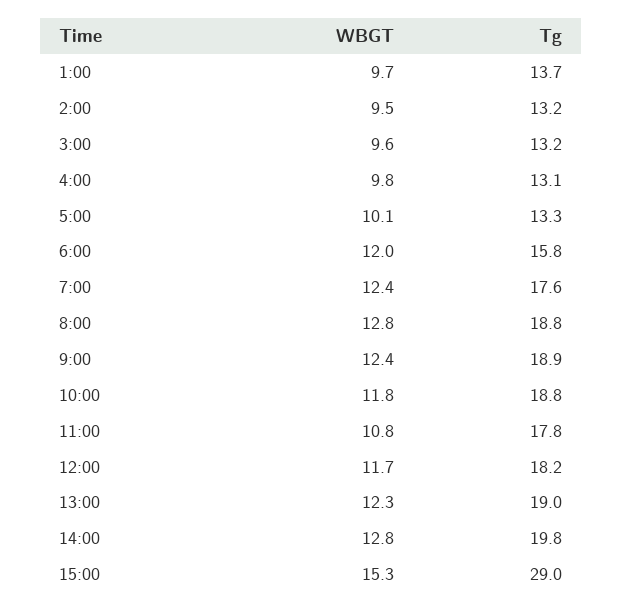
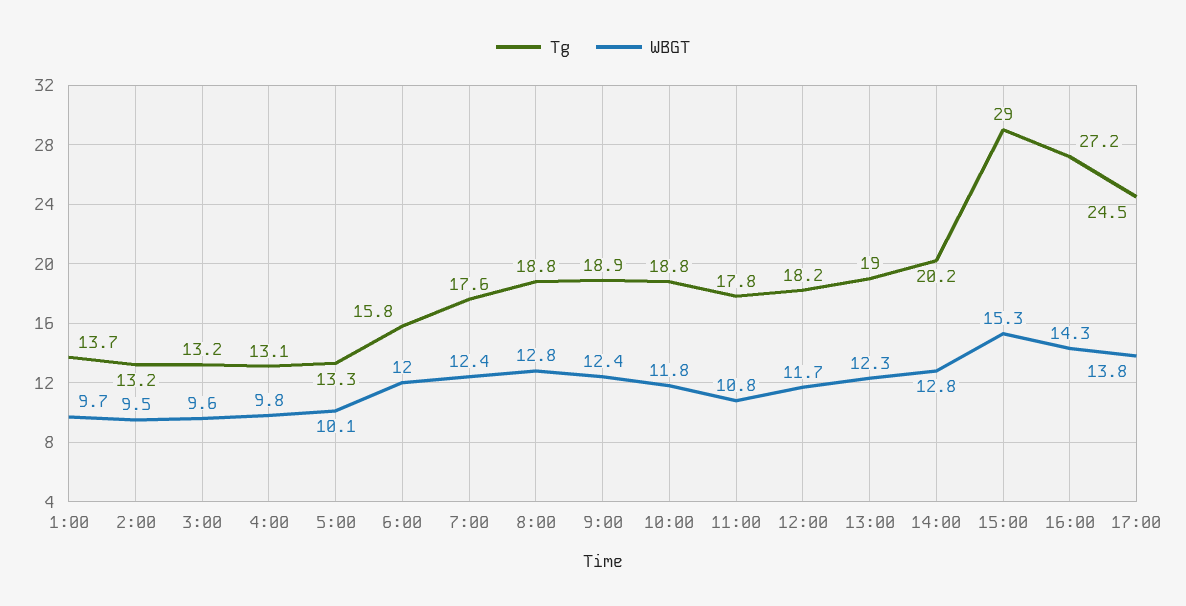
Tg, 14:00: 19.8 -> 20.2
Tg, 16:00: none -> 27.2
WBGT, 16:00: none -> 14.3
Tg, 17:00: none -> 24.5
WBGT, 17:00: none -> 13.8

